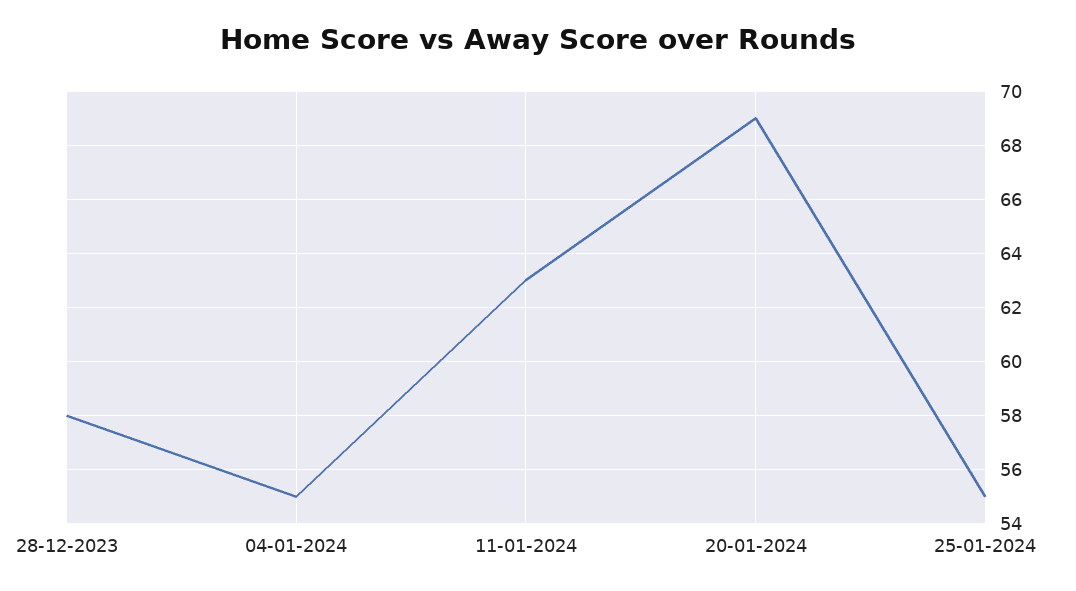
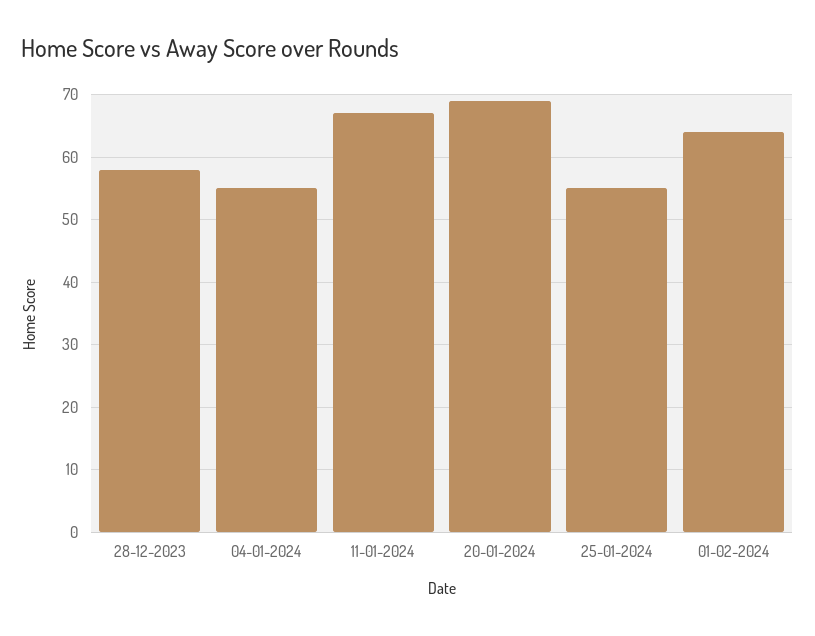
11-01-2024: 63 -> 67
01-02-2024: none -> 64

